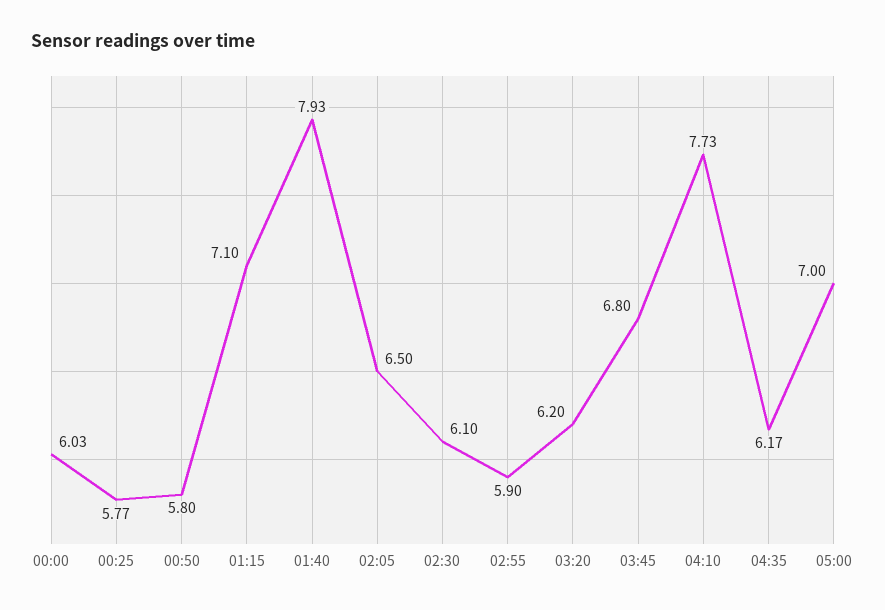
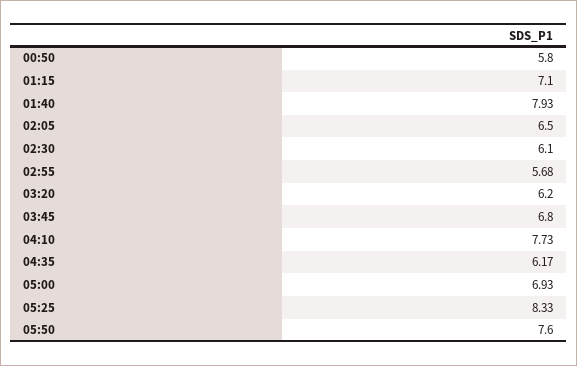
00:00: 6.03 -> none
00:25: 5.77 -> none
02:55: 5.9 -> 5.68
05:00: 7 -> 6.93
05:25: none -> 8.33
05:50: none -> 7.6

